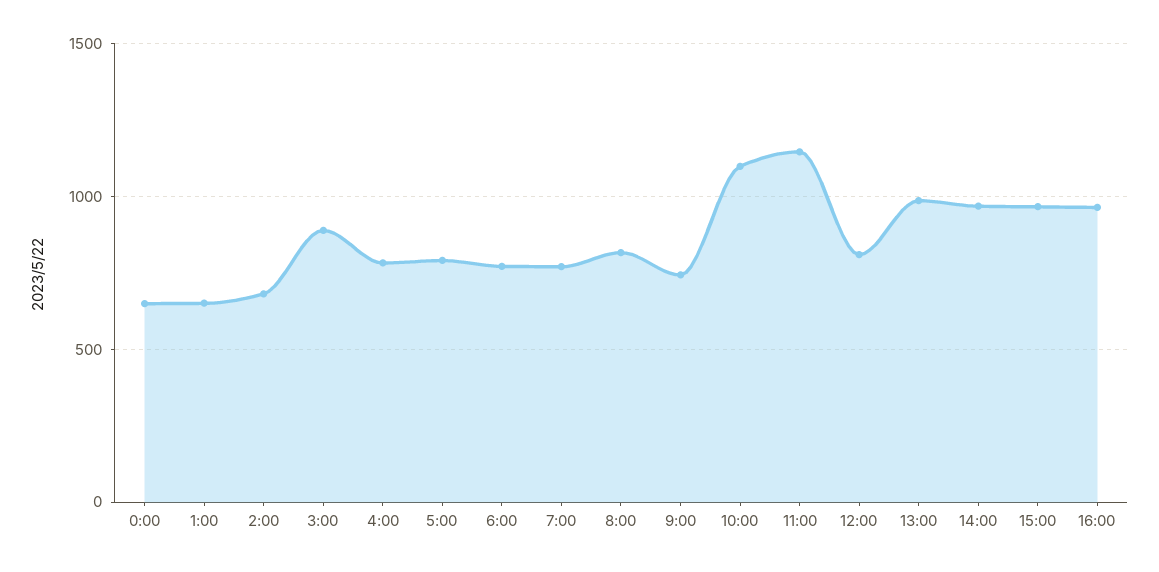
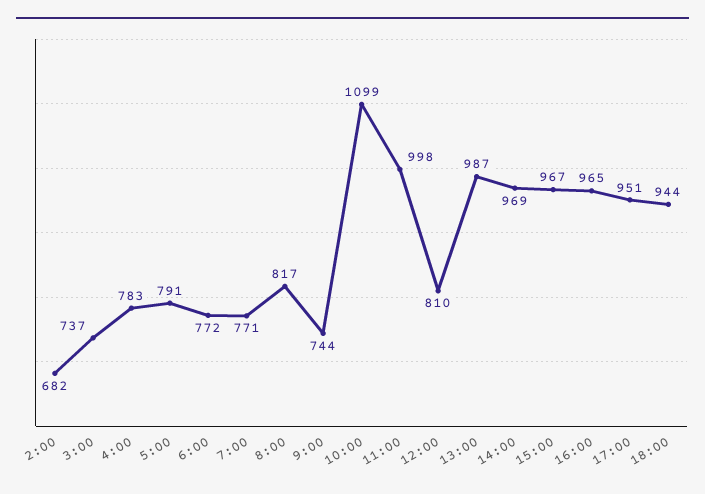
0:00: 650 -> none
1:00: 650 -> none
3:00: 900 -> 737
11:00: 1150 -> 998
17:00: none -> 951
18:00: none -> 944

